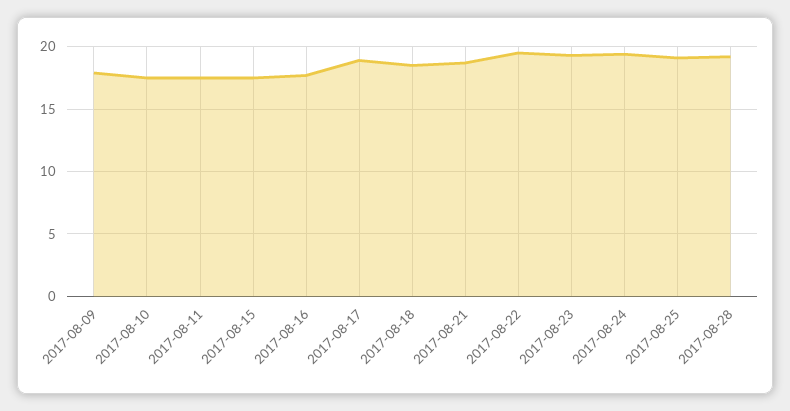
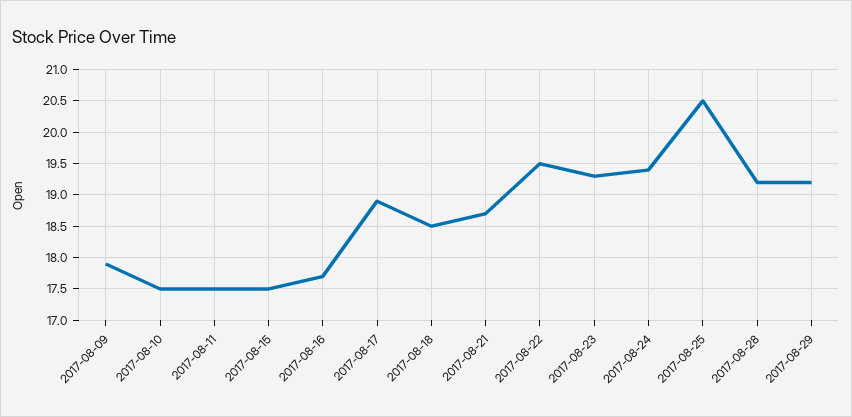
2017-08-25: 19 -> 20.5
2017-08-29: none -> 19.2

